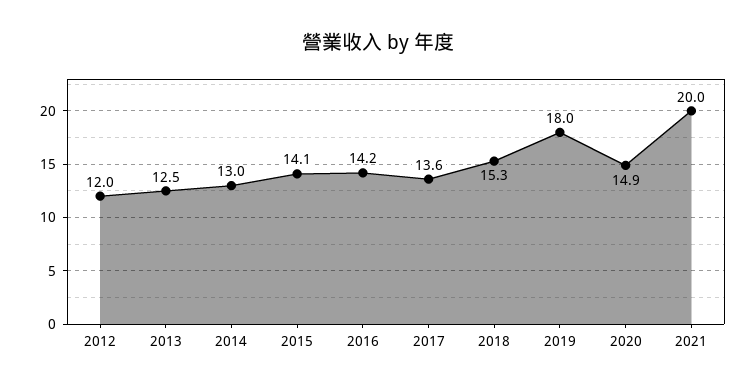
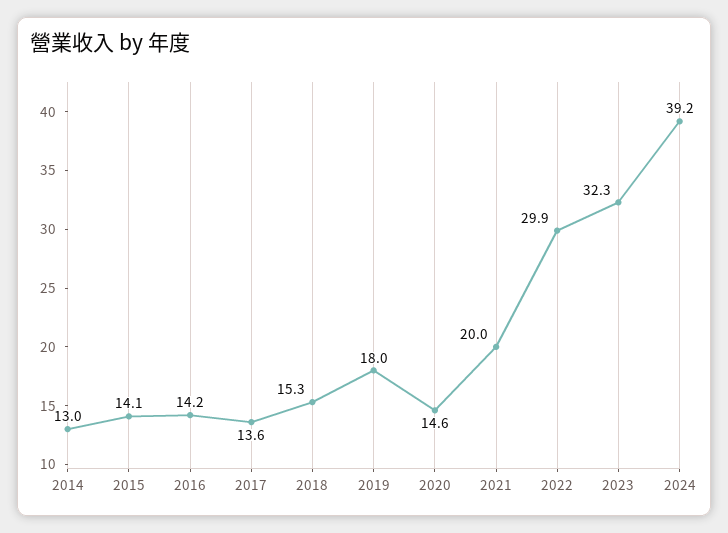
2012: 12 -> none
2013: 12.5 -> none
2020: 14.9 -> 14.6
2022: none -> 29.9
2023: none -> 32.3
2024: none -> 39.2

